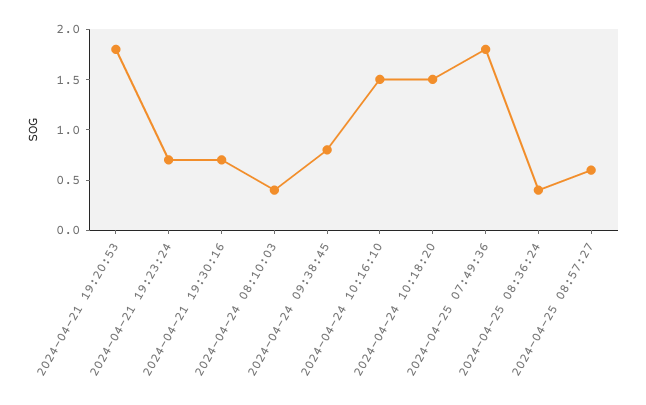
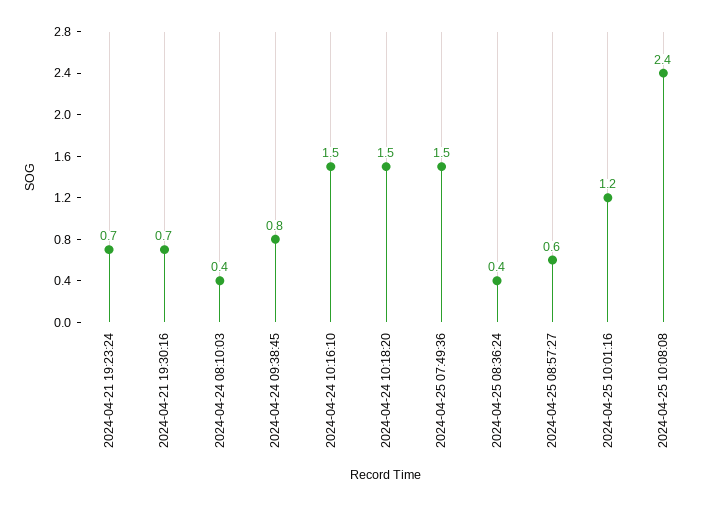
2024-04-21 19:20:53: 1.8 -> none
2024-04-25 07:49:36: 1.8 -> 1.5
2024-04-25 10:01:16: none -> 1.2
2024-04-25 10:08:08: none -> 2.4

